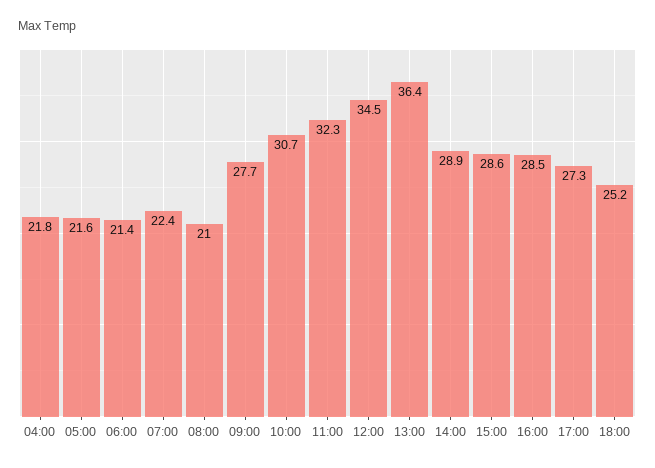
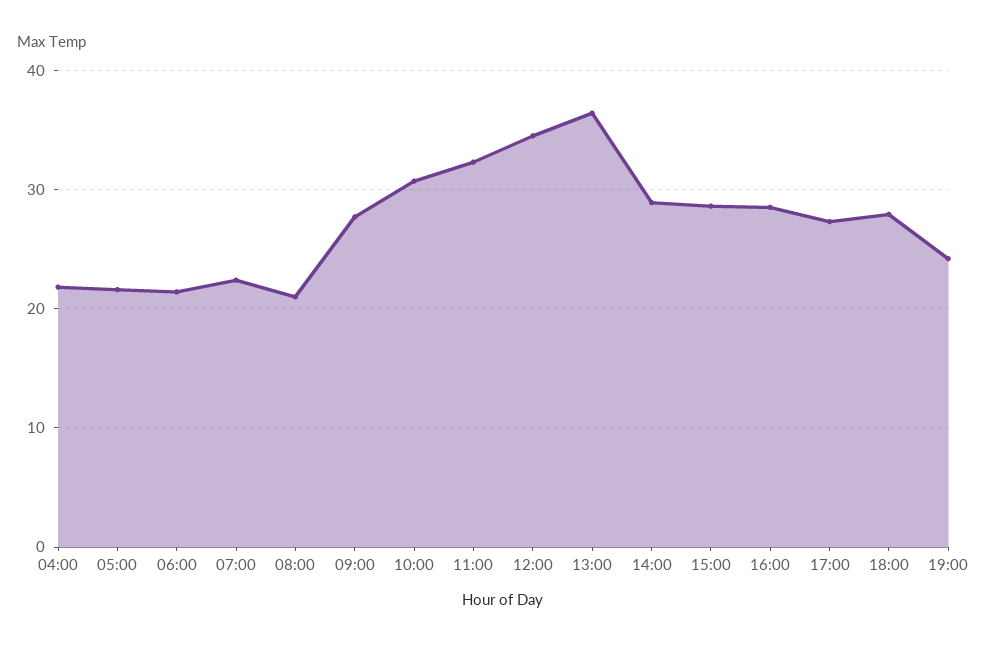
18:00: 25.2 -> 28
19:00: none -> 24

